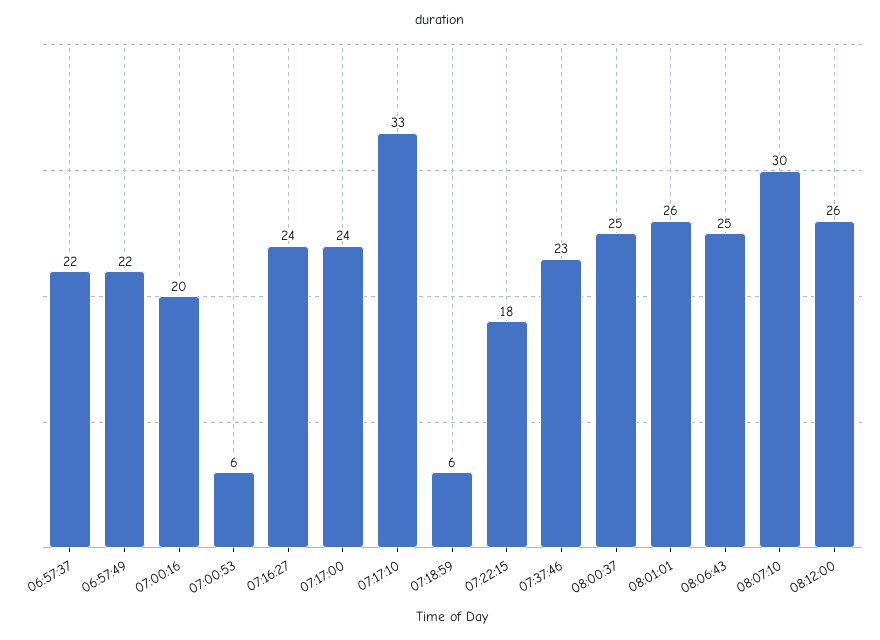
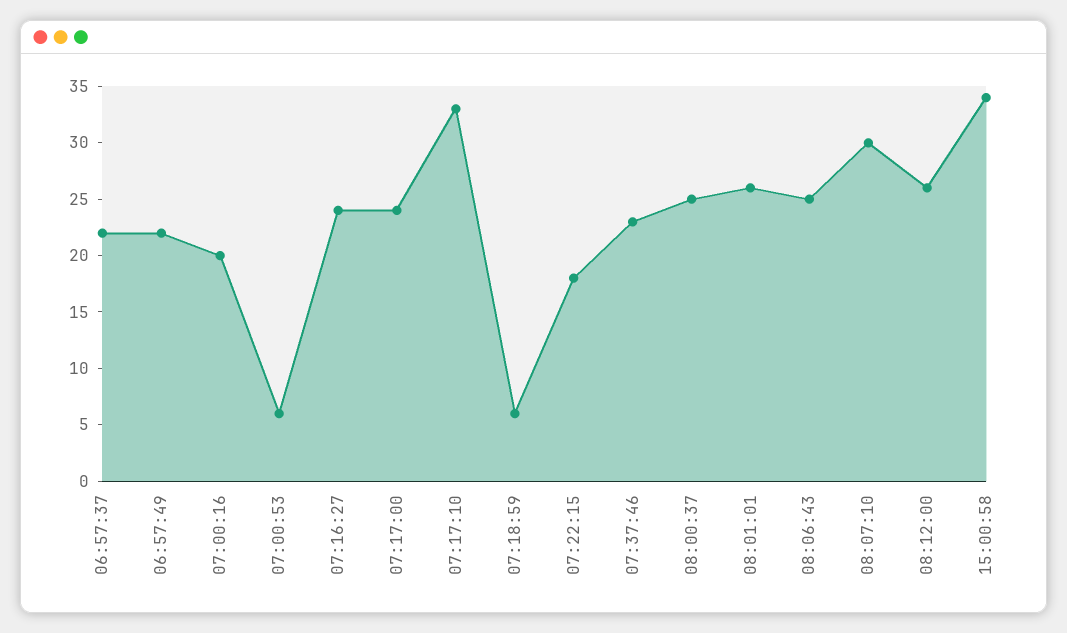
15:00:58: none -> 34

